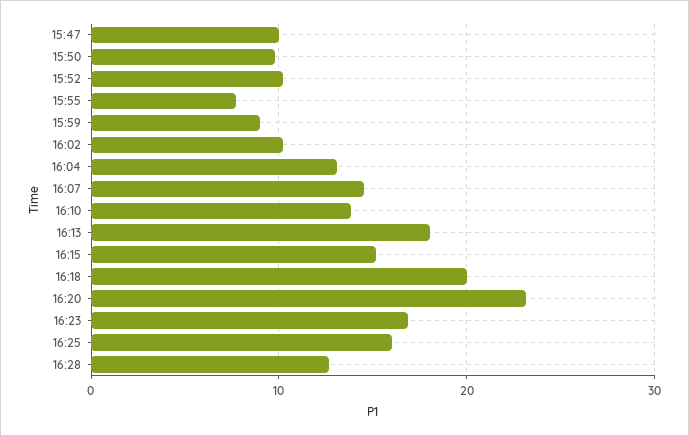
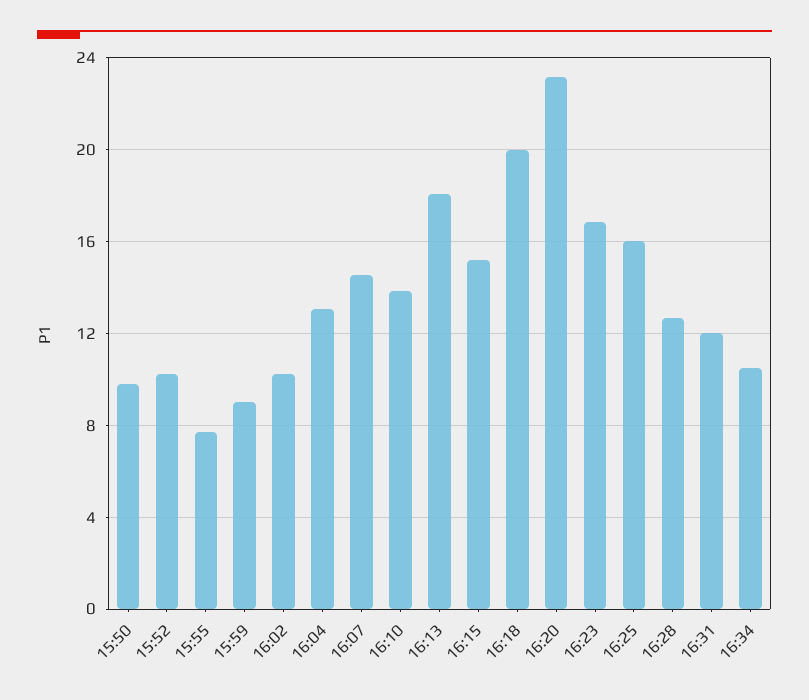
15:47: 10 -> none
16:31: none -> 12
16:34: none -> 10.5

